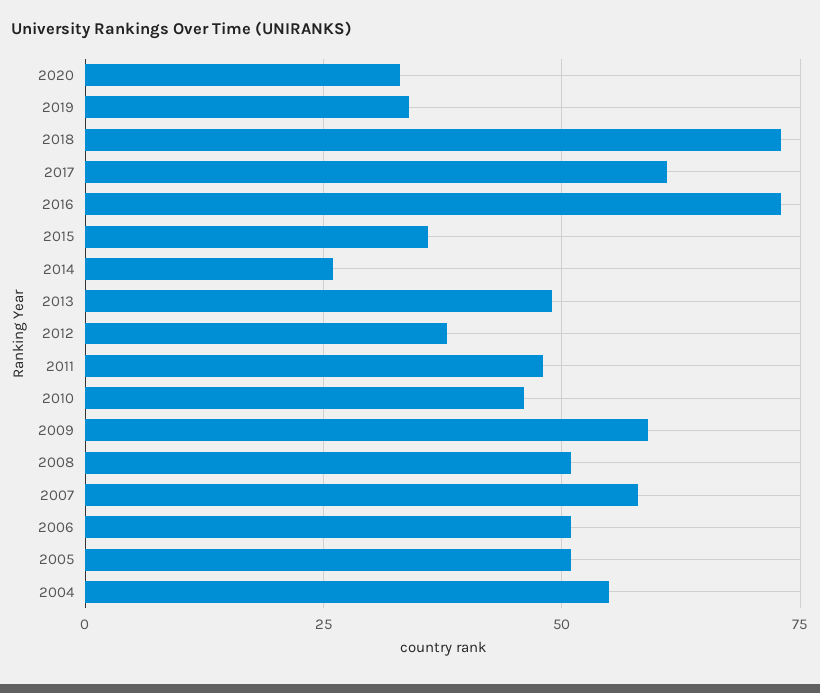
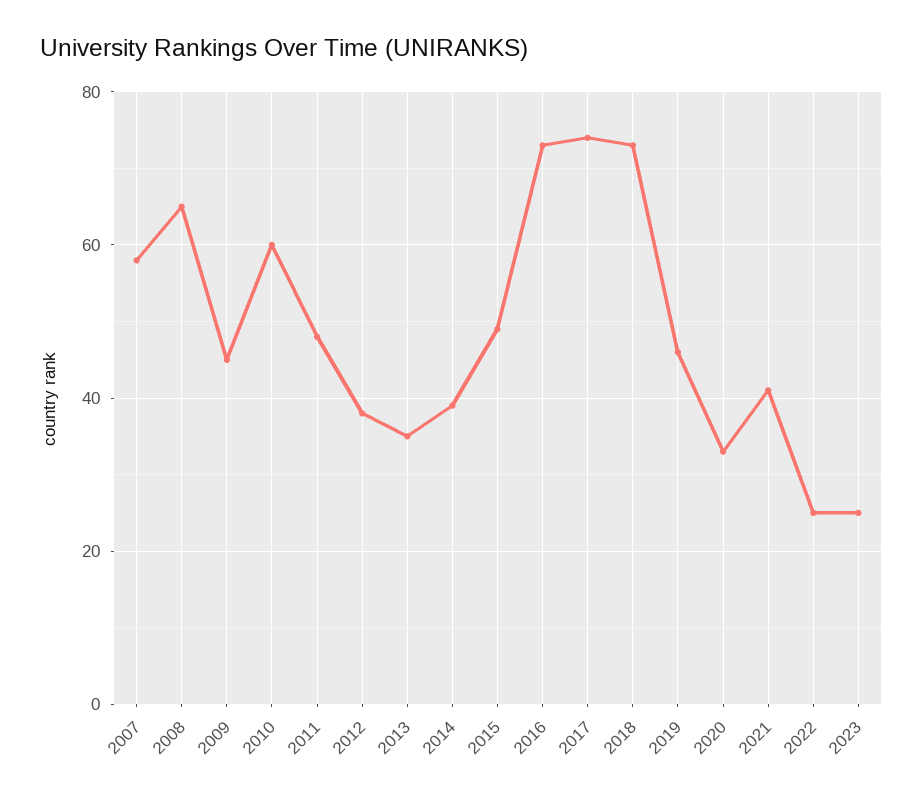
2019: 35 -> 45
2017: 60 -> 75
2015: 35 -> 50
2014: 25 -> 40
2013: 50 -> 35
2010: 45 -> 60
2009: 60 -> 45
2008: 50 -> 65
2006: 50 -> none
2005: 50 -> none
2004: 55 -> none
2021: none -> 40
2022: none -> 25
2023: none -> 25

